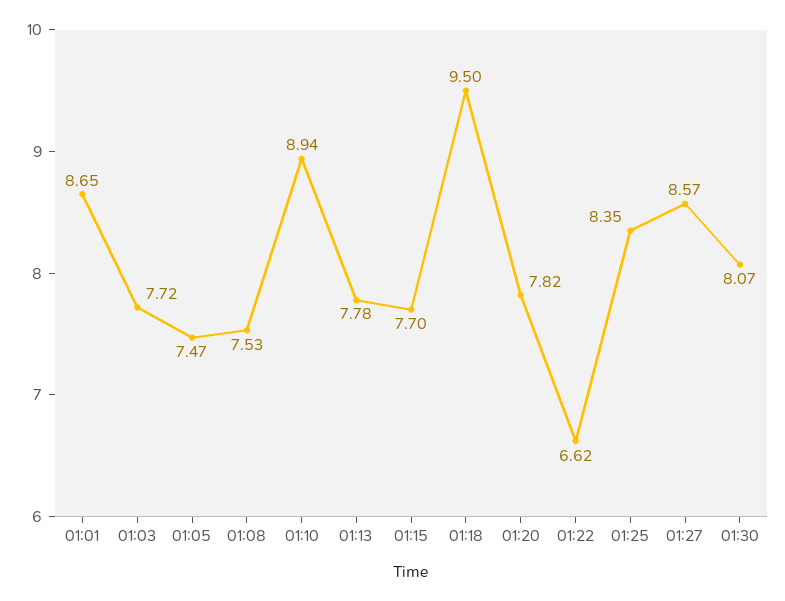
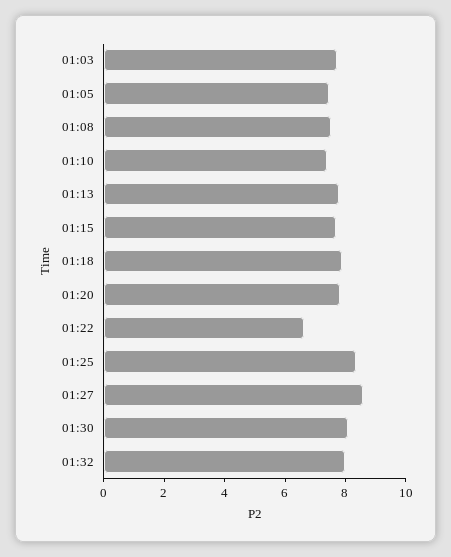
01:01: 8.65 -> none
01:10: 8.94 -> 7.5
01:18: 9.5 -> 8
01:32: none -> 8

